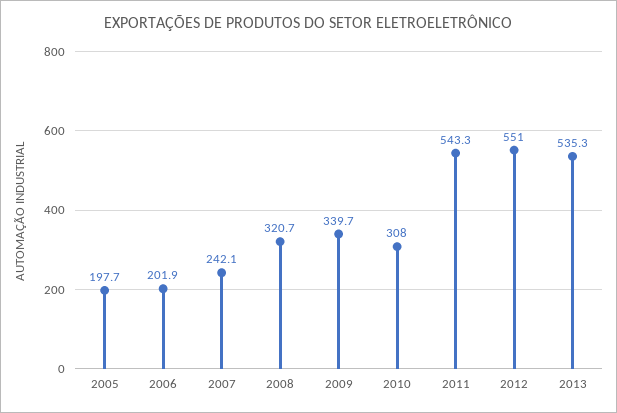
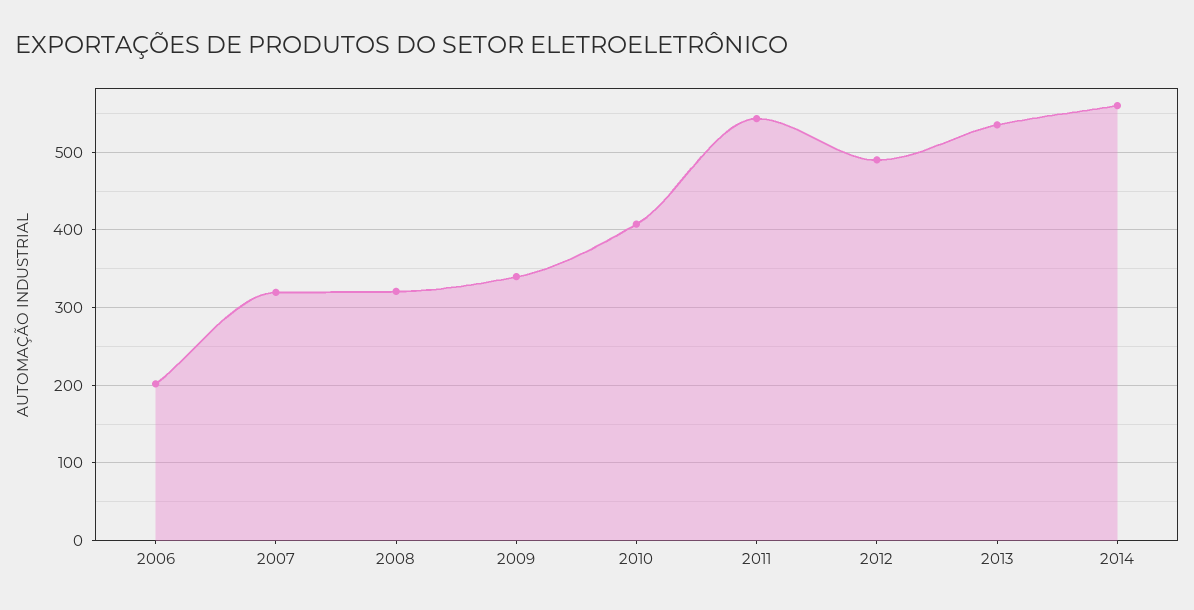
2005: 197.7 -> none
2007: 242.1 -> 320
2010: 308 -> 410
2012: 551 -> 490
2014: none -> 560

